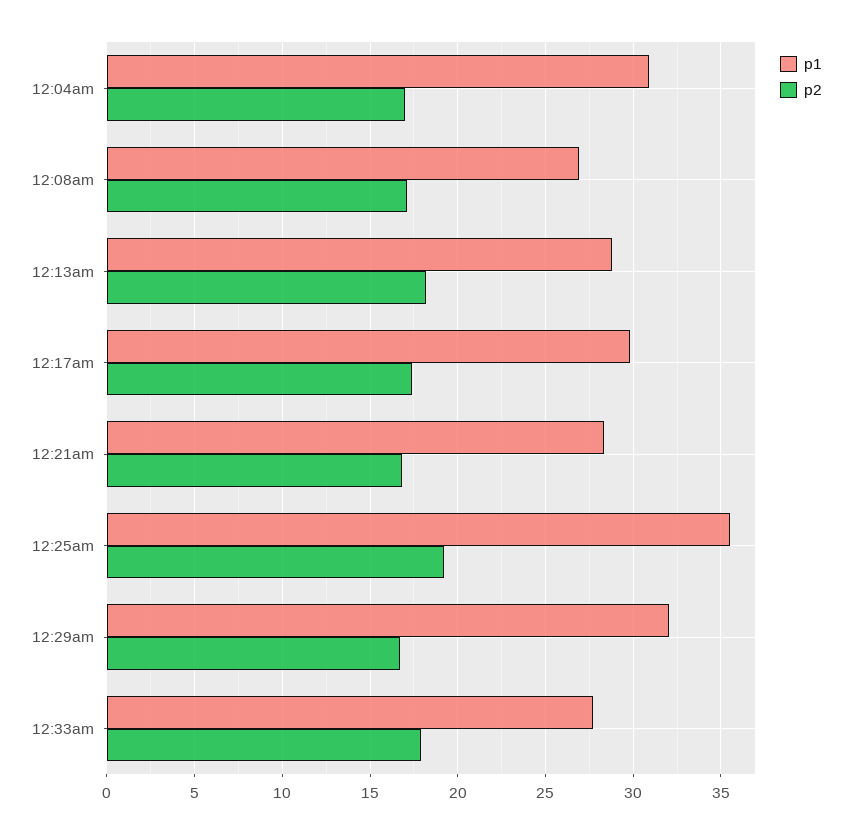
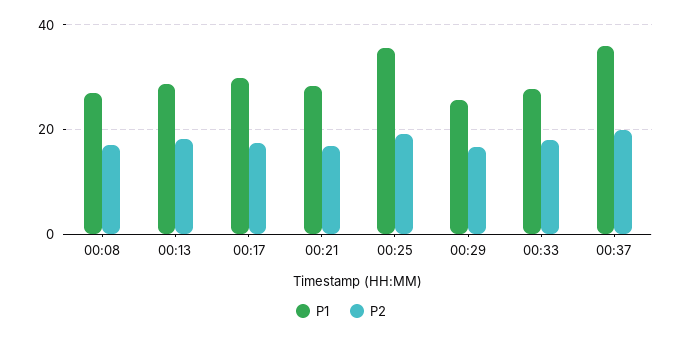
p1, 12:04am: 31 -> none
p2, 12:04am: 17 -> none
p1, 12:29am: 32 -> 26
p1, 00:37: none -> 36
p2, 00:37: none -> 20

